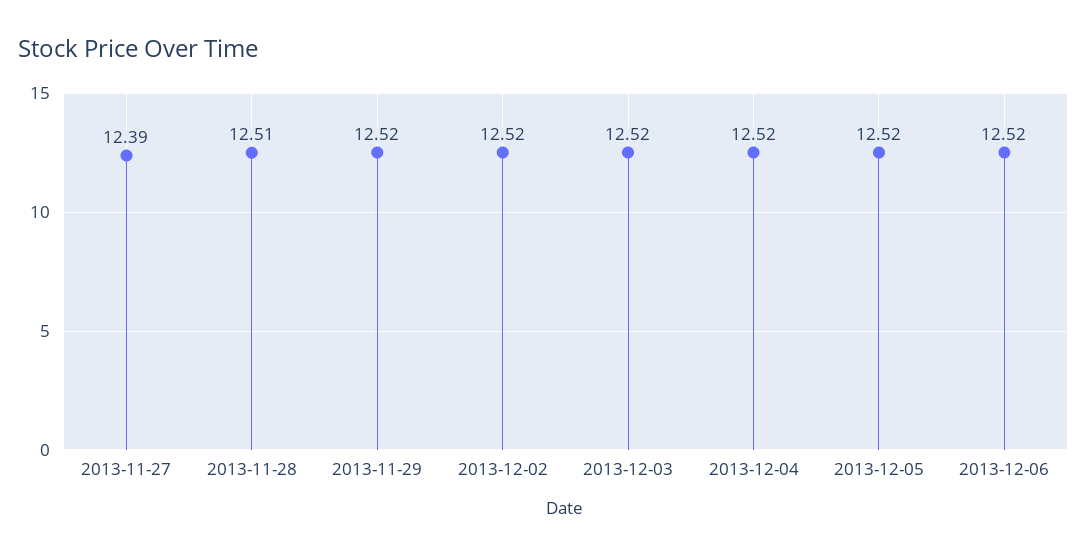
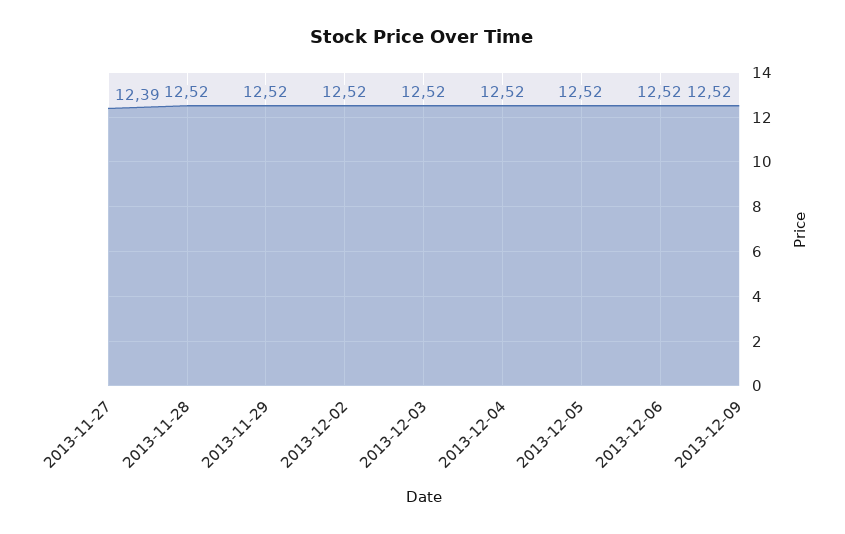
2013-11-28: 12.51 -> 12.52
2013-12-09: none -> 12.52

